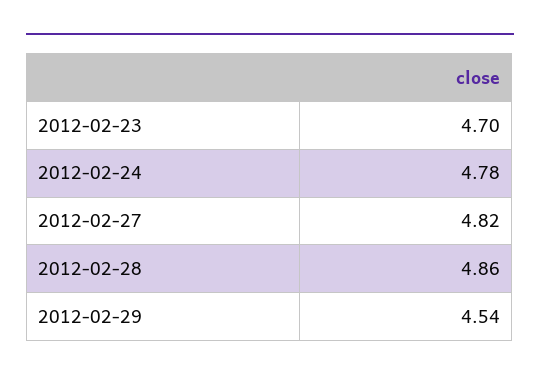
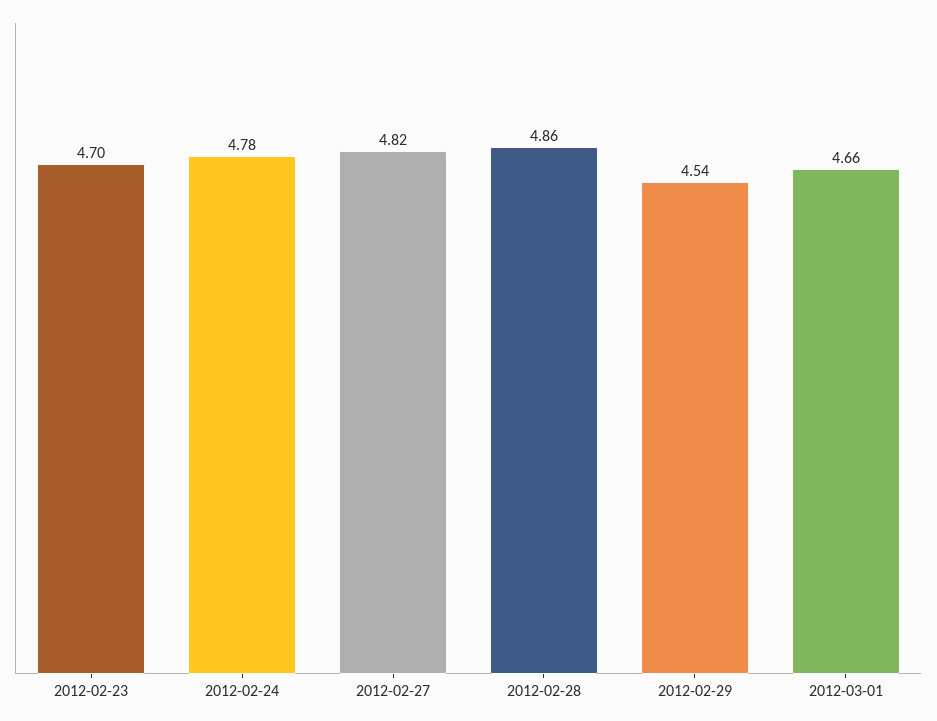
2012-03-01: none -> 4.66

